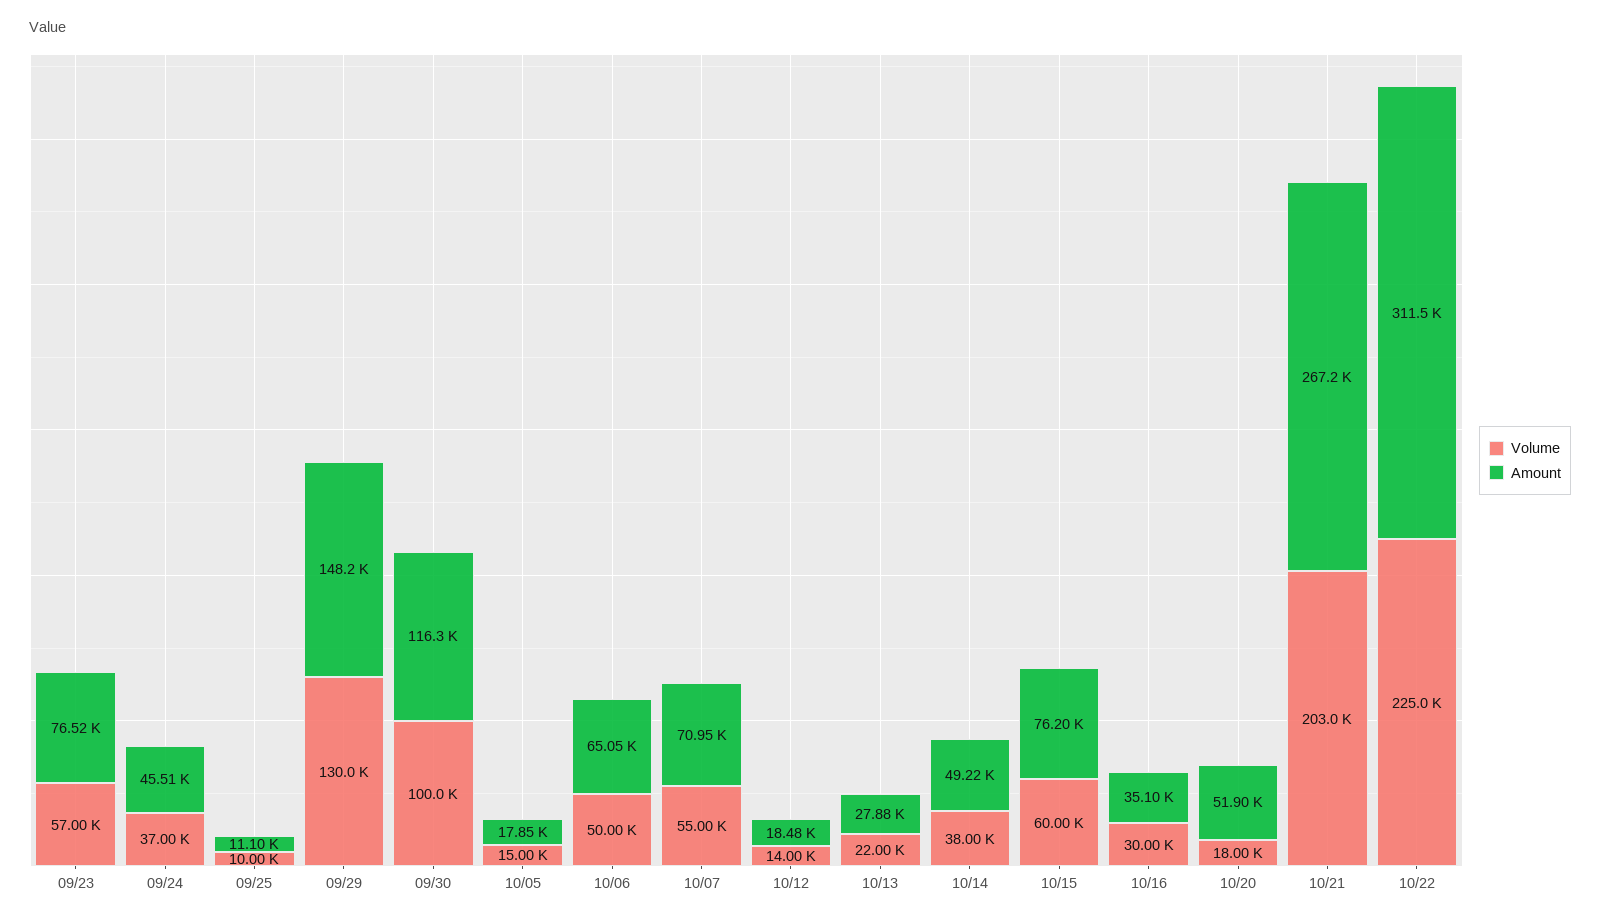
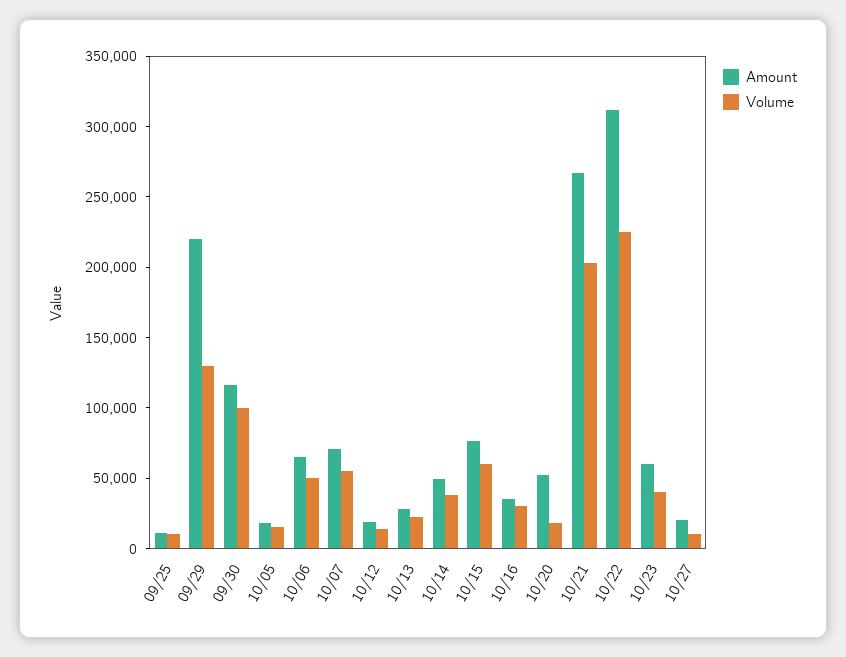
Volume, 09/23: 57000 -> none
Amount, 09/23: 76520 -> none
Volume, 09/24: 37000 -> none
Amount, 09/24: 45510 -> none
Amount, 09/29: 148200 -> 220000
Amount, 10/23: none -> 60000
Volume, 10/23: none -> 40000
Amount, 10/27: none -> 20000
Volume, 10/27: none -> 10000

